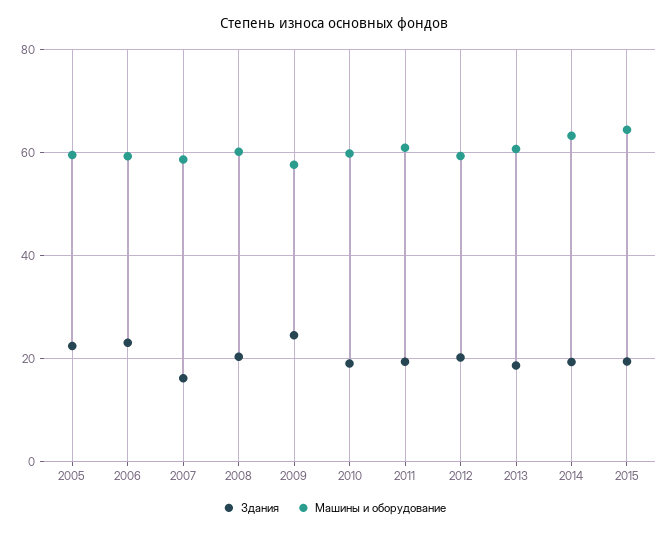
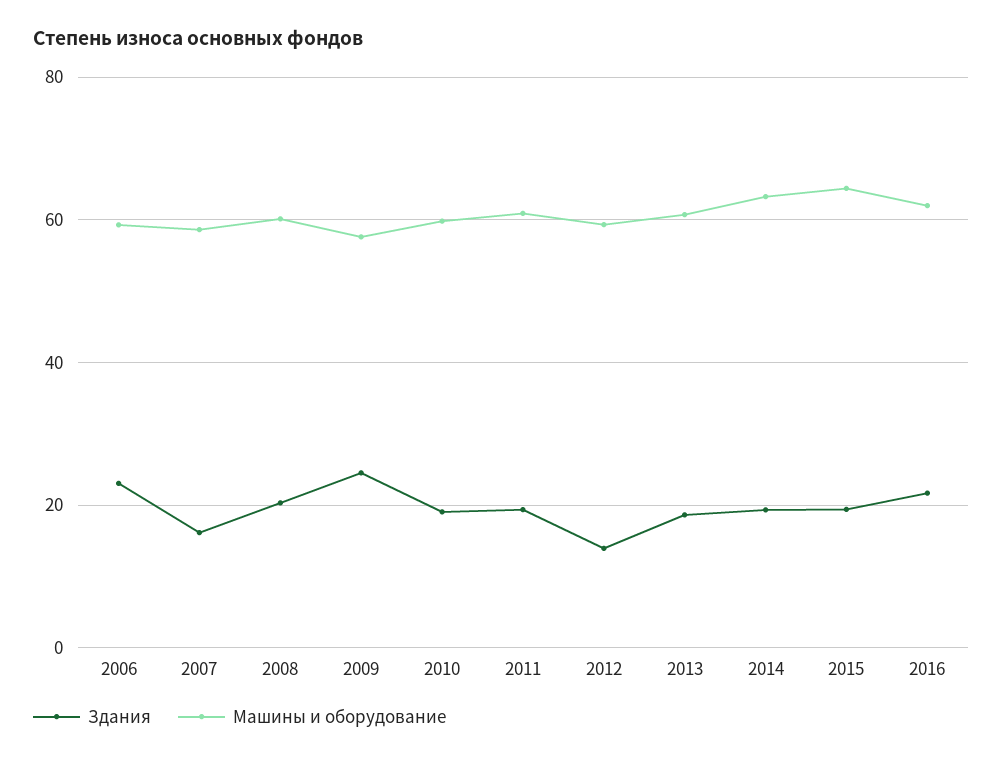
Здания, 2005: 22 -> none
Машины и оборудование, 2005: 60 -> none
Здания, 2012: 20 -> 14
Здания, 2016: none -> 22
Машины и оборудование, 2016: none -> 62

